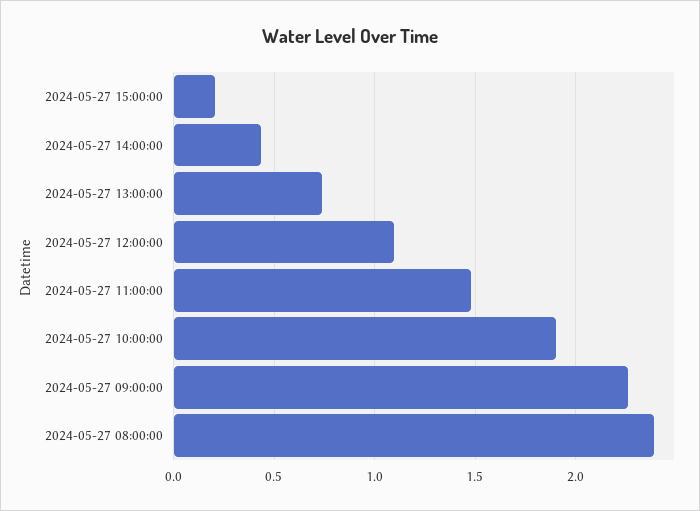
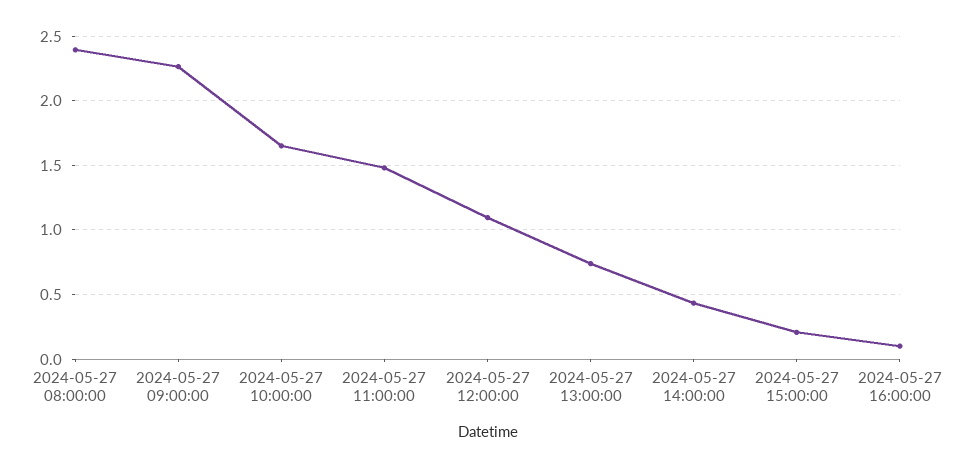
2024-05-27 10:00:00: 1.9 -> 1.65
2024-05-27 16:00:00: none -> 0.1

